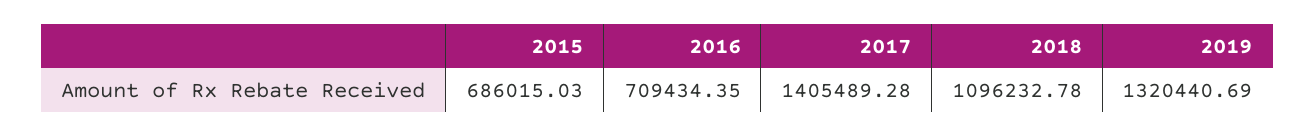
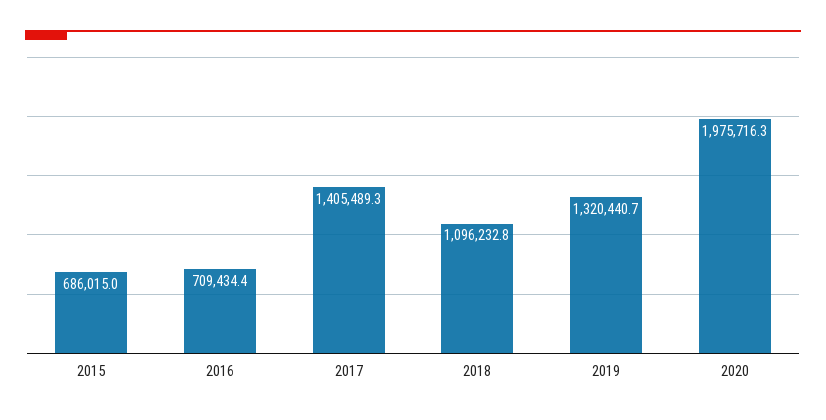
2020: none -> 1975716.3

